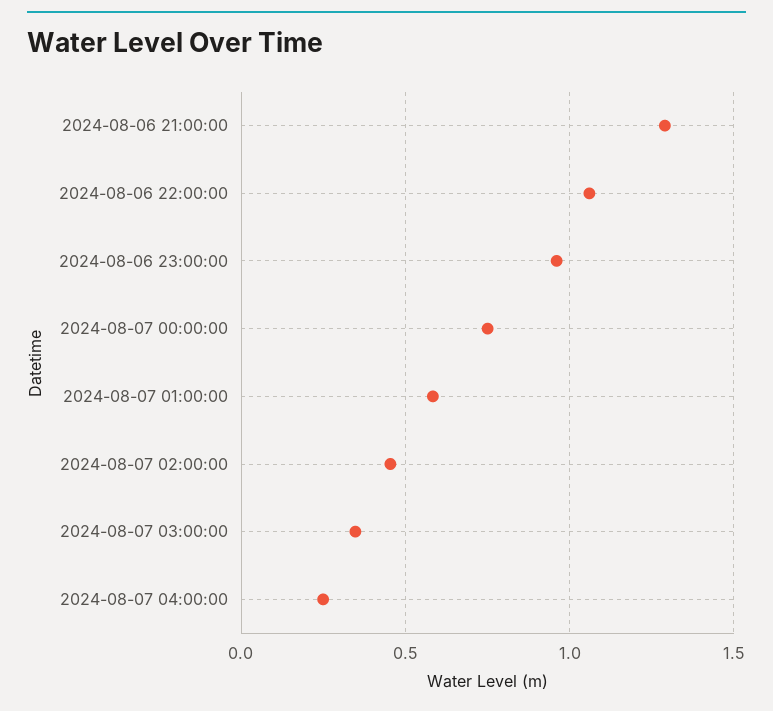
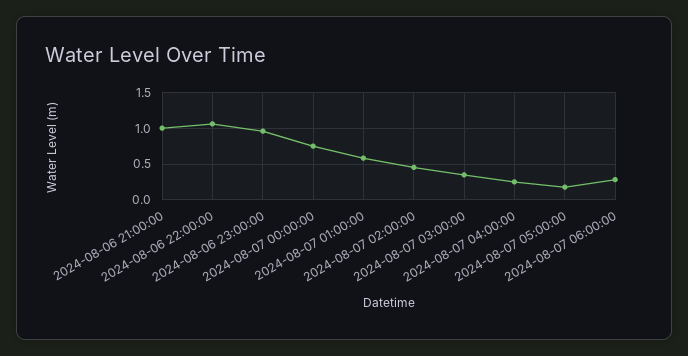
2024-08-06 21:00:00: 1.3 -> 1
2024-08-07 05:00:00: none -> 0.2
2024-08-07 06:00:00: none -> 0.3

